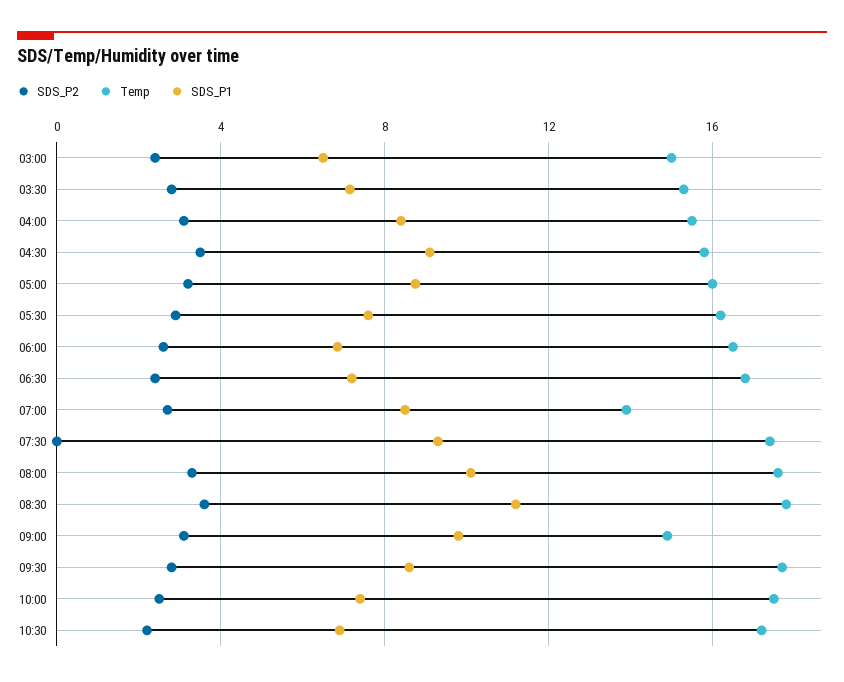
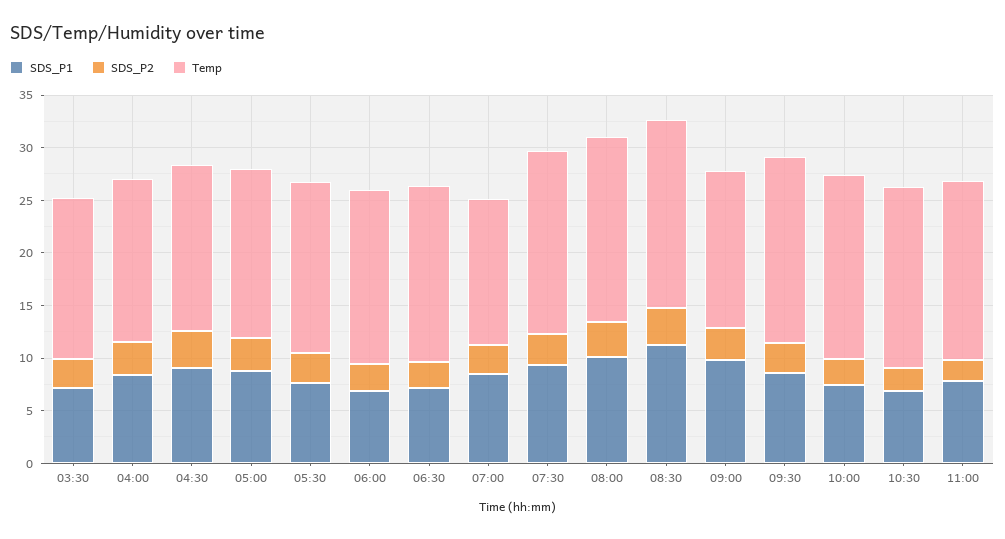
SDS_P2, 03:00: 2.5 -> none
Temp, 03:00: 15 -> none
SDS_P1, 03:00: 6.5 -> none
SDS_P2, 07:30: 0 -> 3
SDS_P1, 11:00: none -> 8
SDS_P2, 11:00: none -> 2
Temp, 11:00: none -> 17

